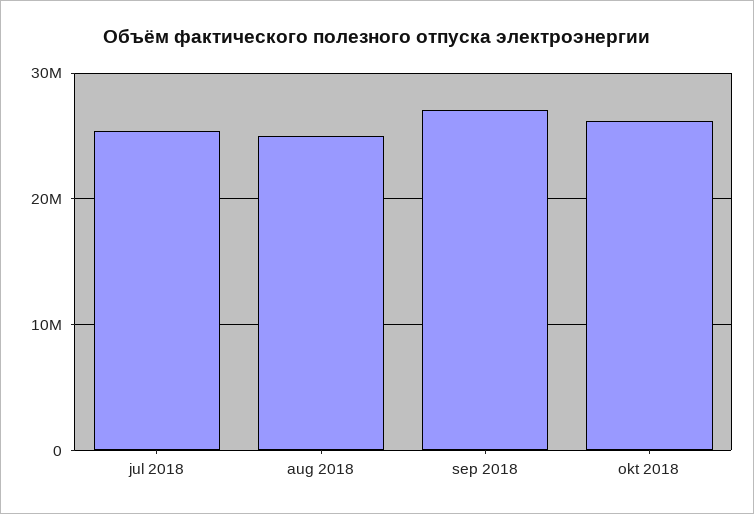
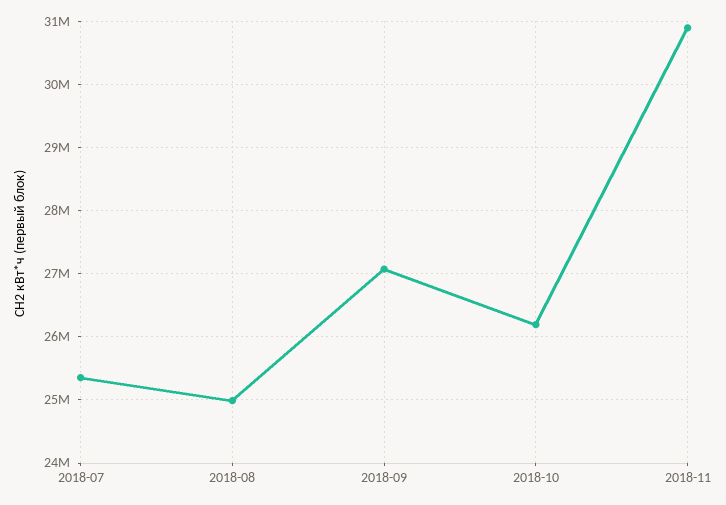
2018-11: none -> 30900000

